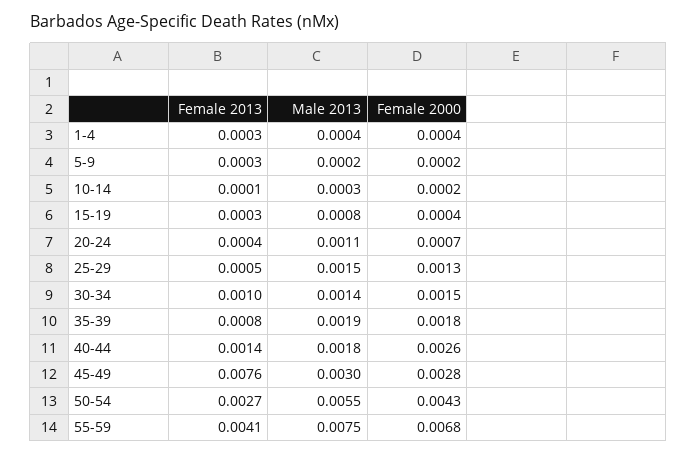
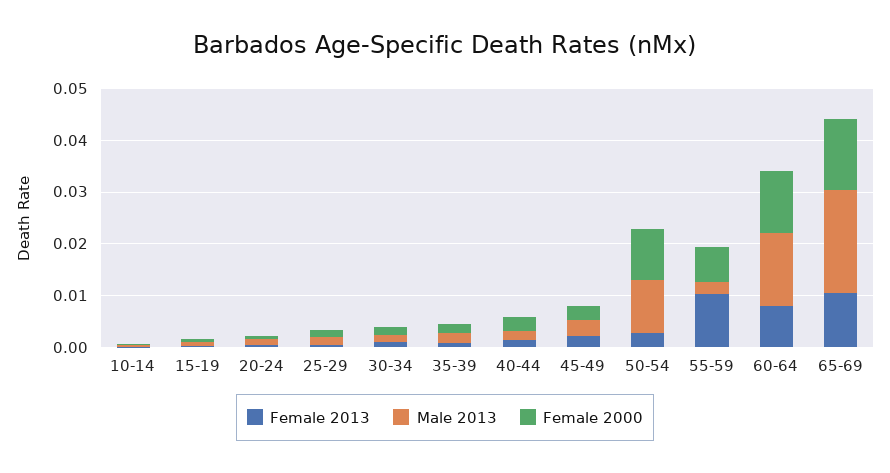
Female 2013, 1-4: 0.0003 -> none
Male 2013, 1-4: 0.0004 -> none
Female 2000, 1-4: 0.0004 -> none
Female 2013, 5-9: 0.0003 -> none
Male 2013, 5-9: 0.0002 -> none
Female 2000, 5-9: 0.0002 -> none
Female 2013, 45-49: 0.0076 -> 0.002
Male 2013, 50-54: 0.0055 -> 0.01
Female 2000, 50-54: 0.0043 -> 0.01
Female 2013, 55-59: 0.0041 -> 0.01
Male 2013, 55-59: 0.0075 -> 0.002
Female 2013, 60-64: none -> 0.008
Male 2013, 60-64: none -> 0.014
Female 2000, 60-64: none -> 0.012
Female 2013, 65-69: none -> 0.01
Male 2013, 65-69: none -> 0.02
Female 2000, 65-69: none -> 0.014

